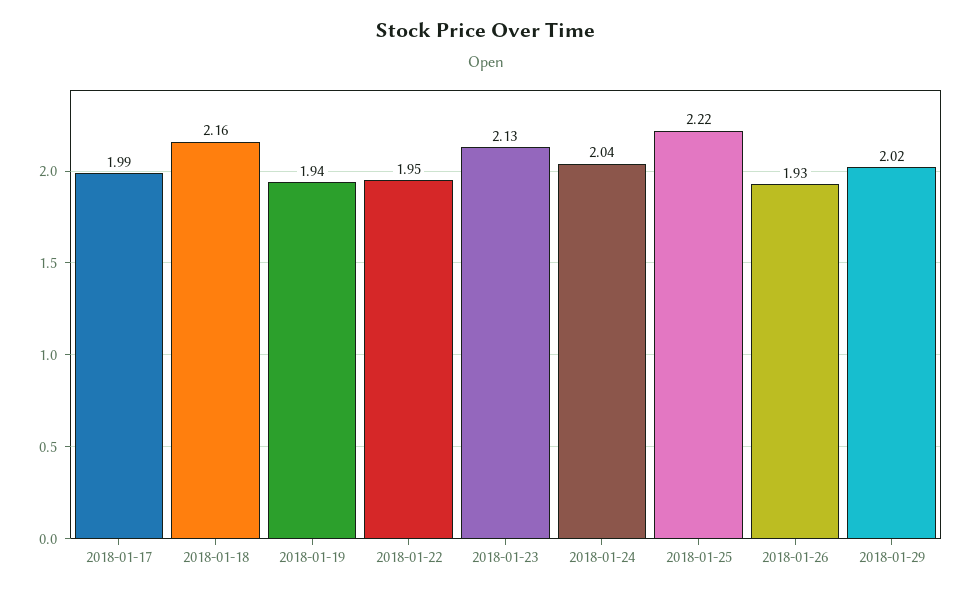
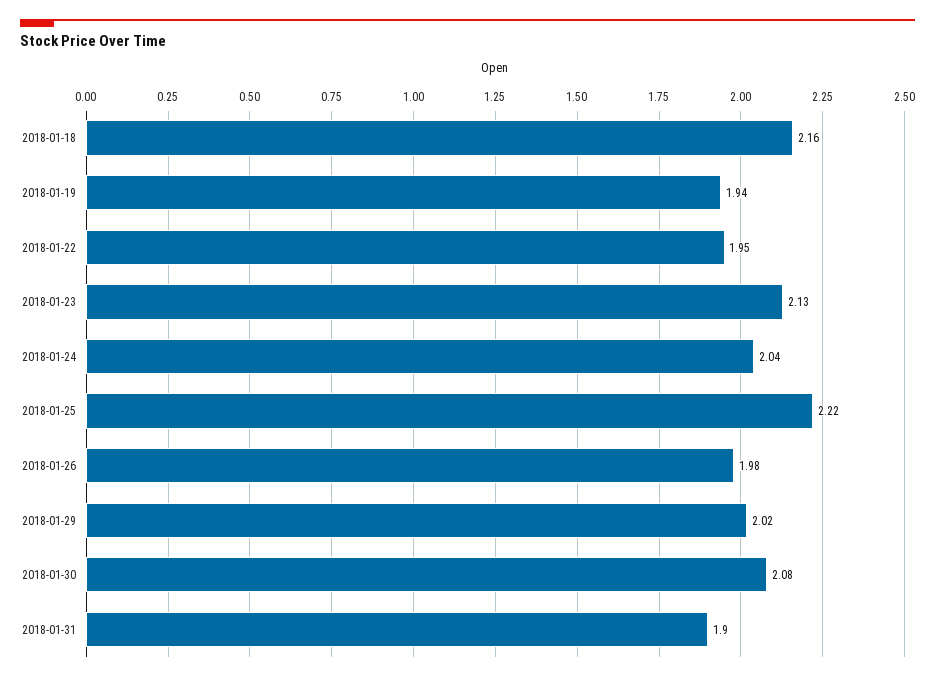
2018-01-17: 1.99 -> none
2018-01-26: 1.93 -> 1.98
2018-01-30: none -> 2.08
2018-01-31: none -> 1.9

